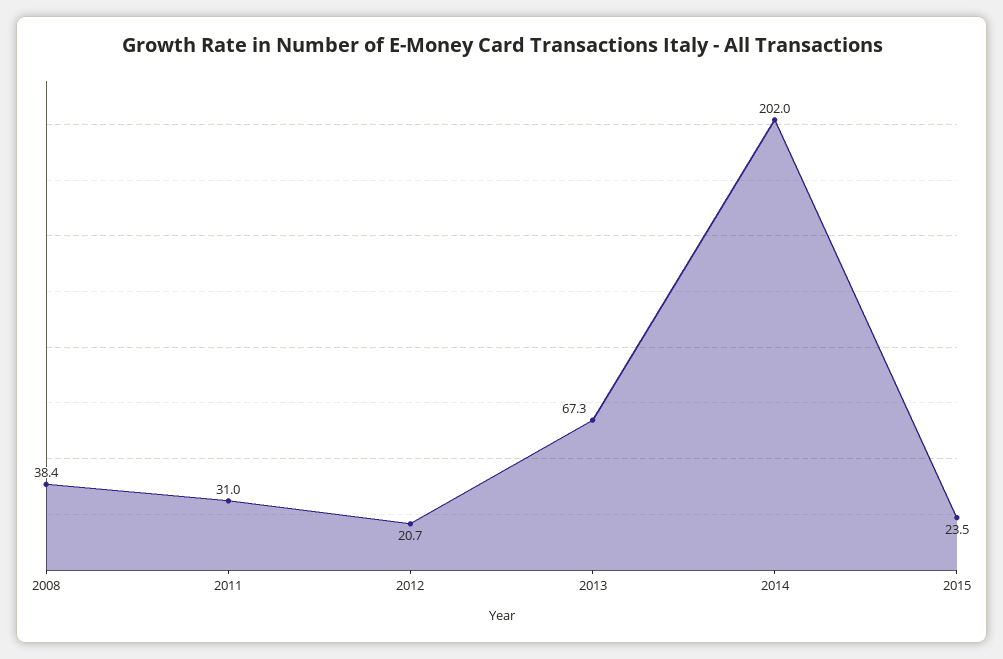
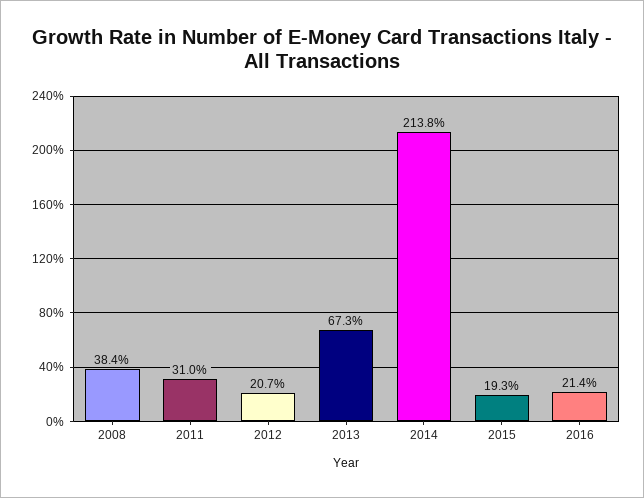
2014: 202 -> 213.8
2015: 23.5 -> 19.3
2016: none -> 21.4

